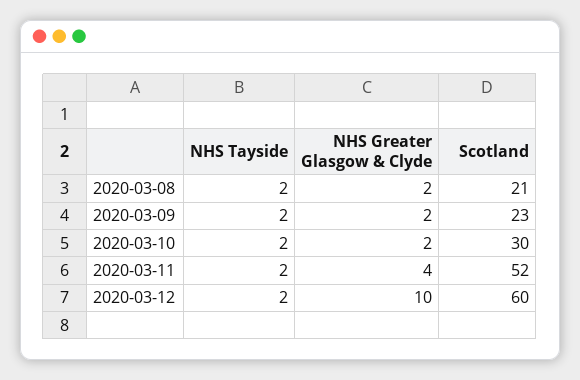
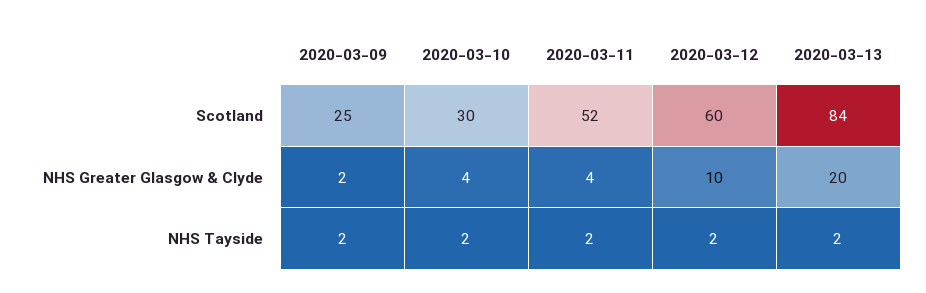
NHS Tayside, 2020-03-08: 2 -> none
NHS Greater Glasgow & Clyde, 2020-03-08: 2 -> none
Scotland, 2020-03-08: 21 -> none
Scotland, 2020-03-09: 23 -> 25
NHS Greater Glasgow & Clyde, 2020-03-10: 2 -> 4
Scotland, 2020-03-13: none -> 84
NHS Greater Glasgow & Clyde, 2020-03-13: none -> 20
NHS Tayside, 2020-03-13: none -> 2

